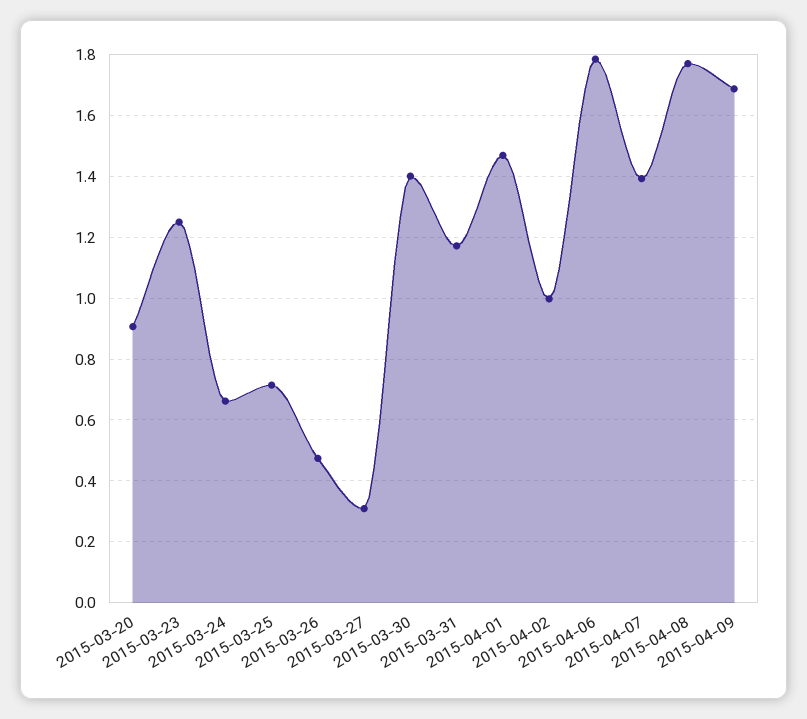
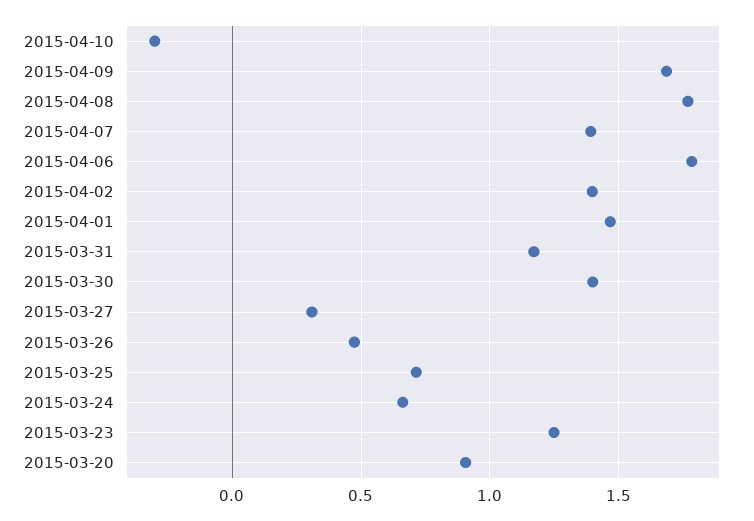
2015-04-02: 1 -> 1.4
2015-04-10: none -> -0.3

